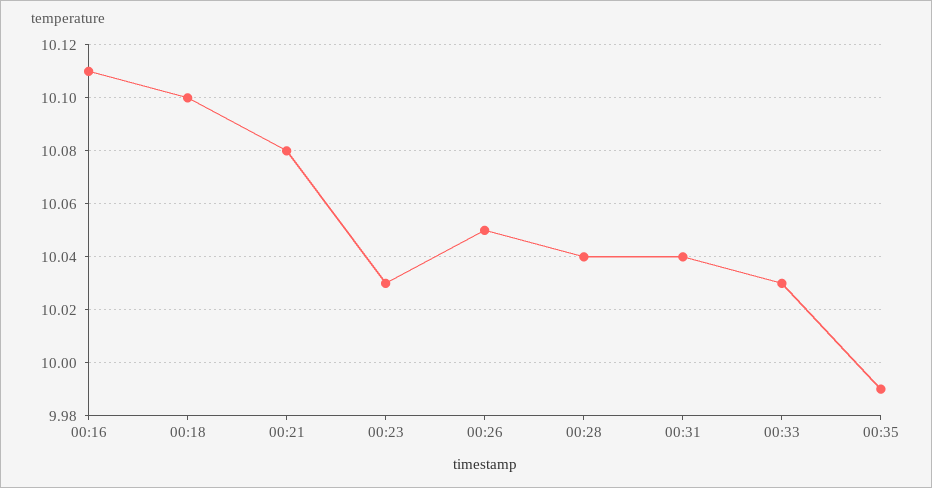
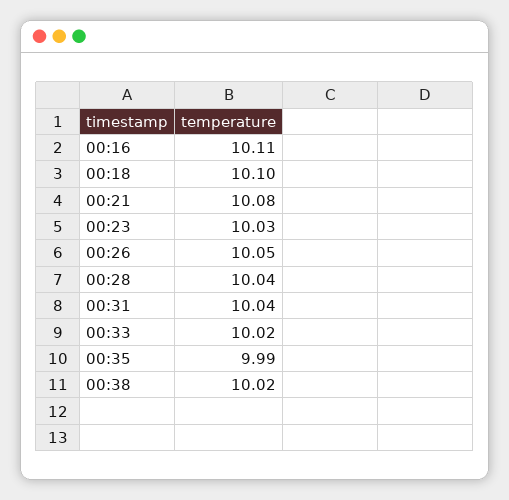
00:33: 10.03 -> 10.02
00:38: none -> 10.02

